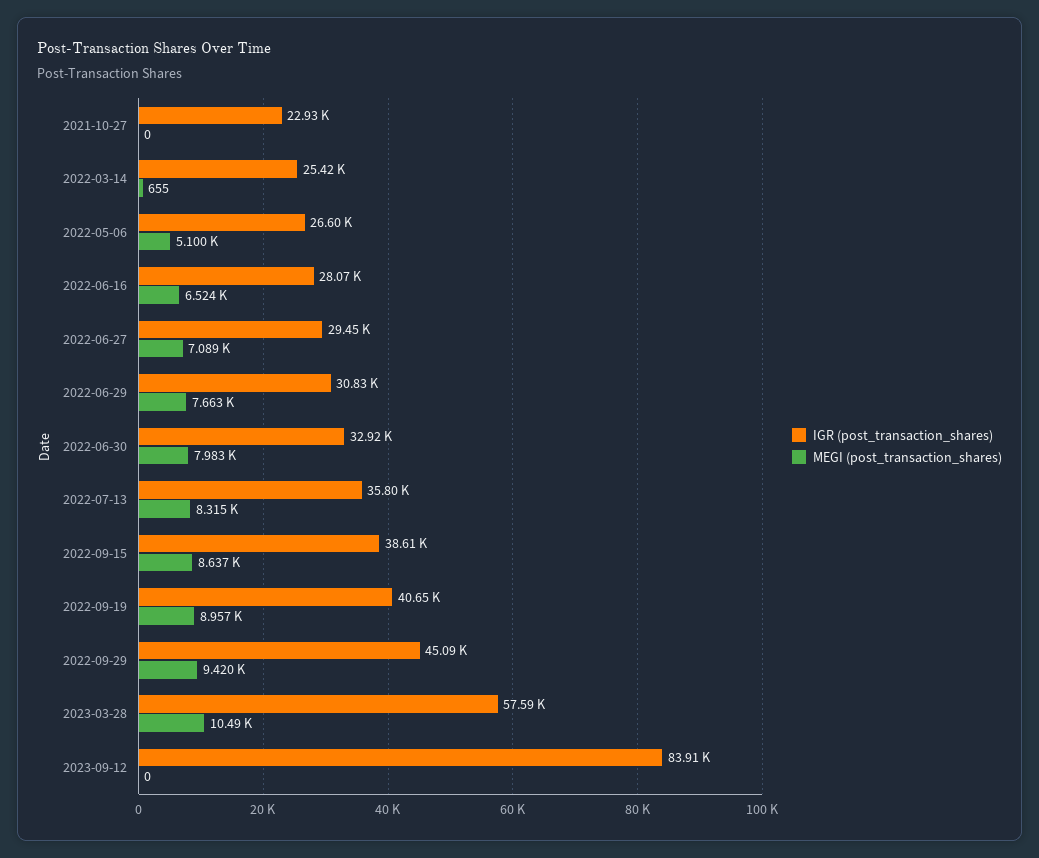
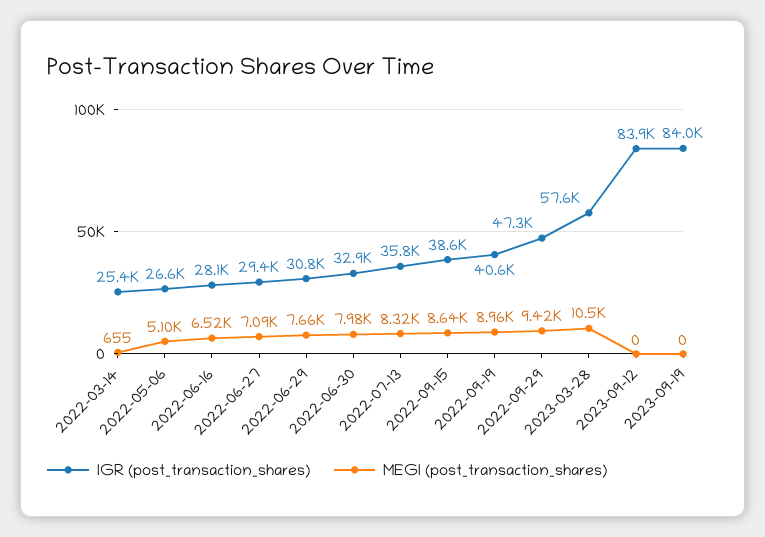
IGR (post_transaction_shares), 2021-10-27: 22930 -> none
MEGI (post_transaction_shares), 2021-10-27: 0 -> none
IGR (post_transaction_shares), 2022-09-29: 45090 -> 47300
IGR (post_transaction_shares), 2023-09-19: none -> 84000
MEGI (post_transaction_shares), 2023-09-19: none -> 0

